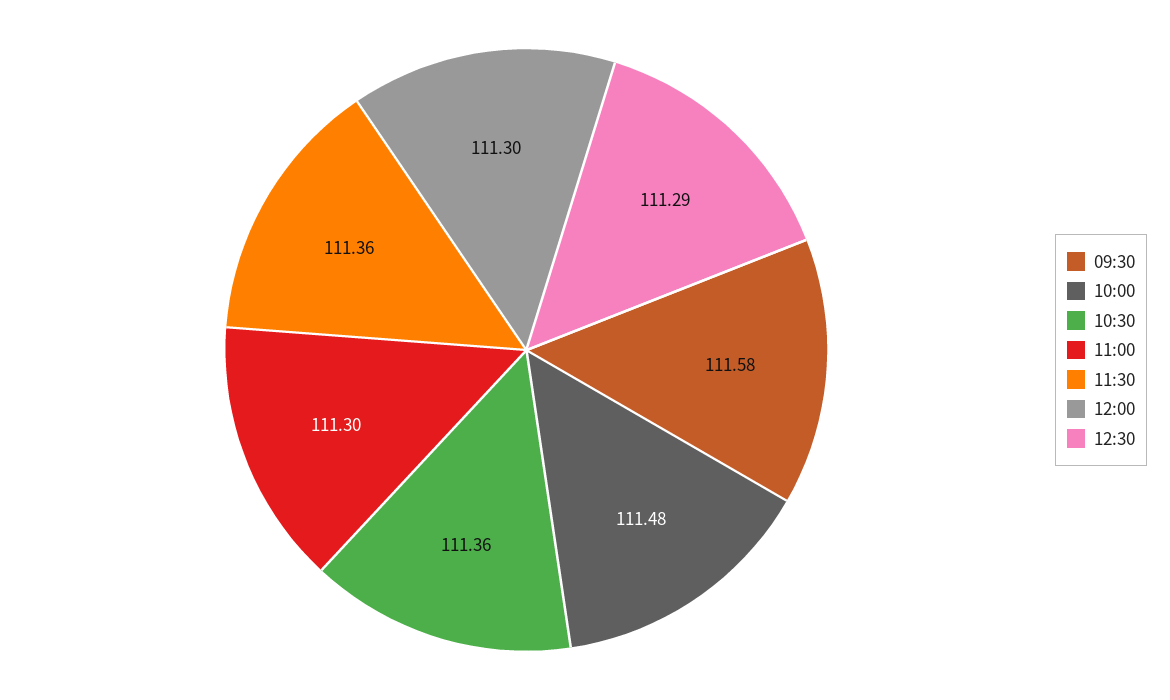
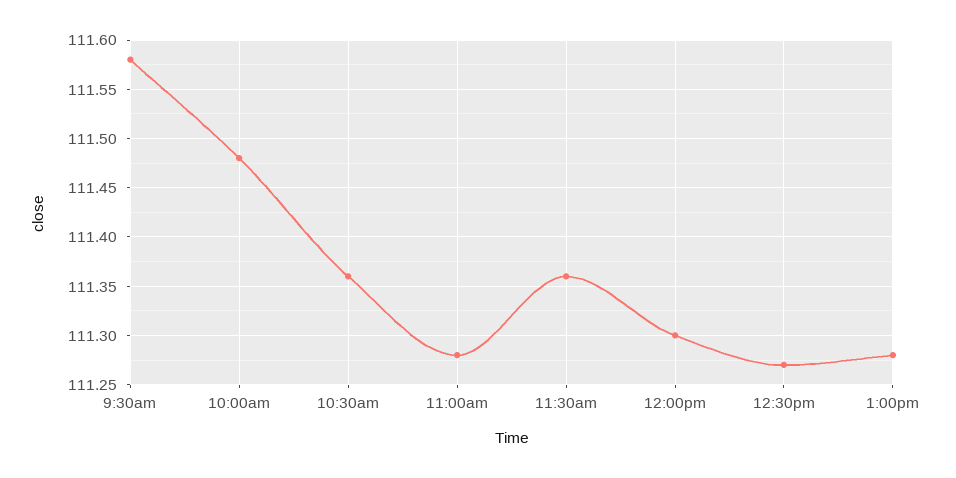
11:00: 111.3 -> 111.28
12:30: 111.29 -> 111.27
1:00pm: none -> 111.28

